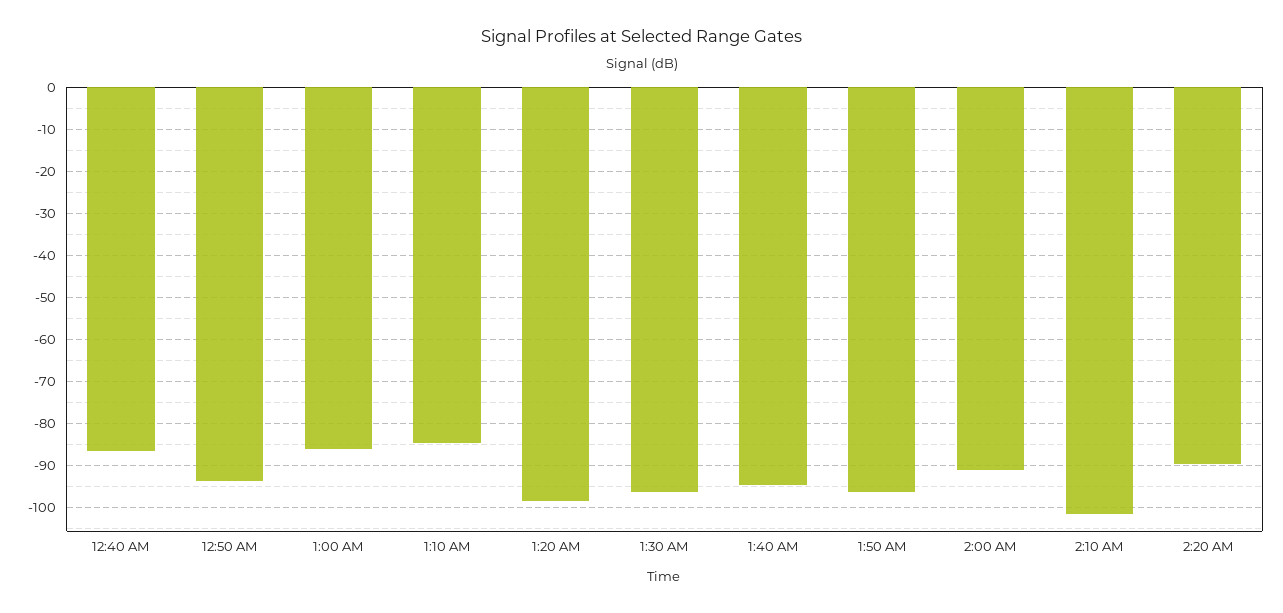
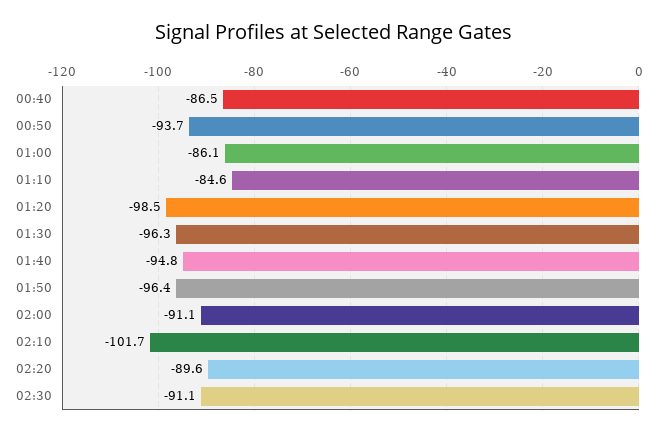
02:30: none -> -91.1

